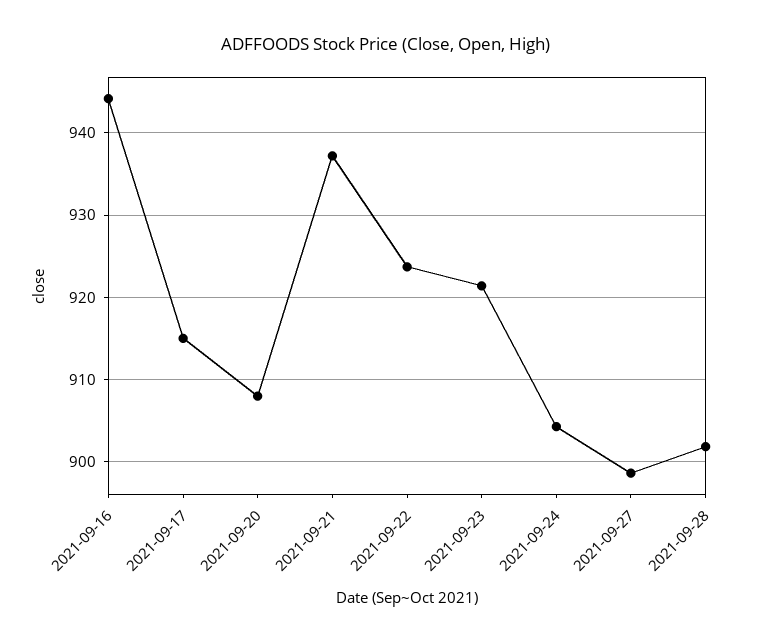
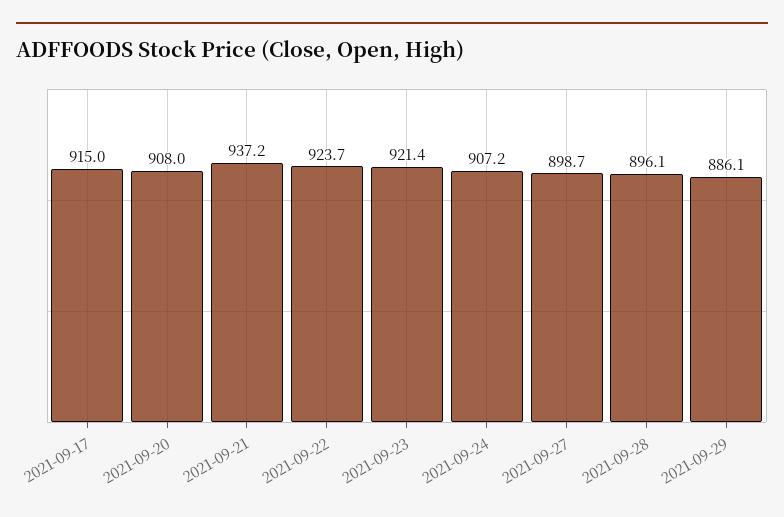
2021-09-16: 944 -> none
2021-09-24: 904 -> 907.2
2021-09-28: 902 -> 896.1
2021-09-29: none -> 886.1

